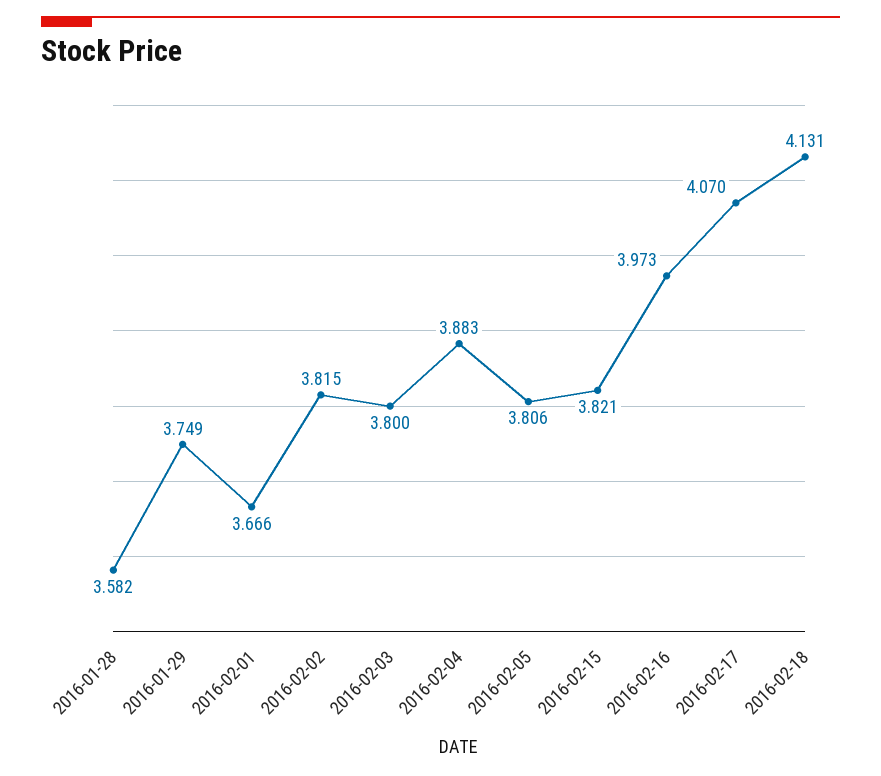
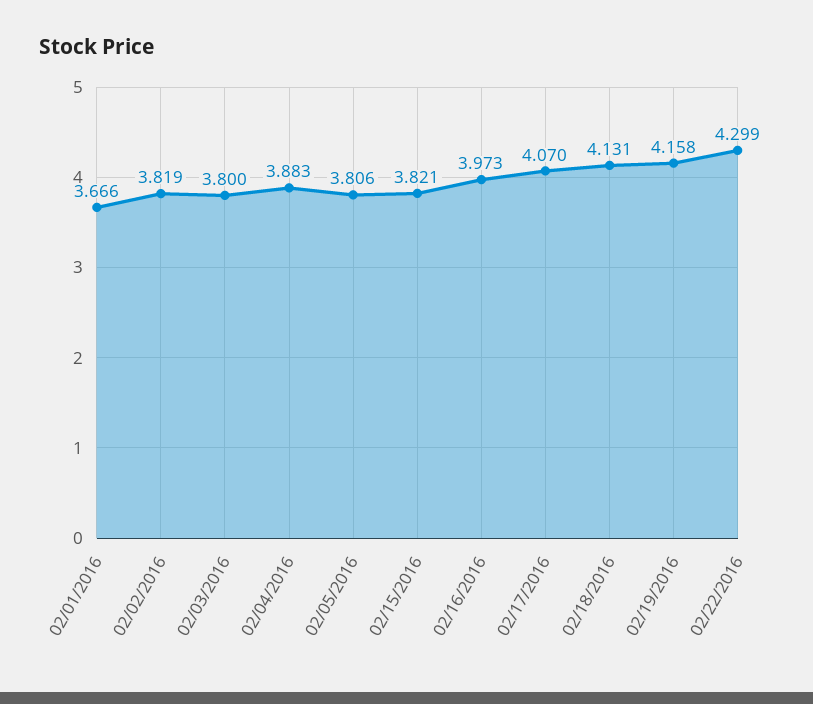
2016-01-28: 3.582 -> none
2016-01-29: 3.749 -> none
2016-02-02: 3.815 -> 3.819
02/19/2016: none -> 4.158
02/22/2016: none -> 4.299

